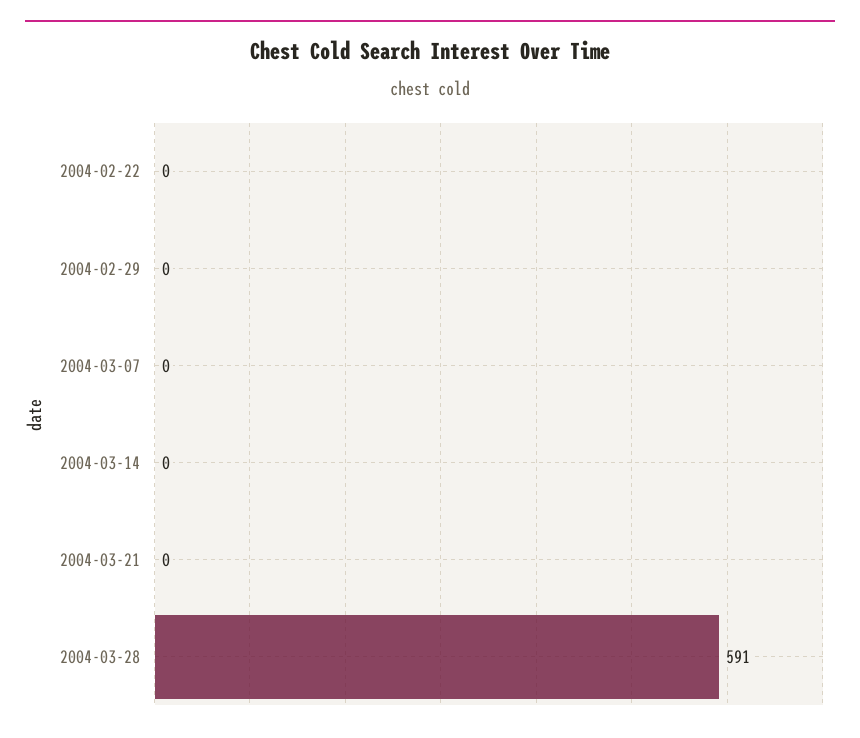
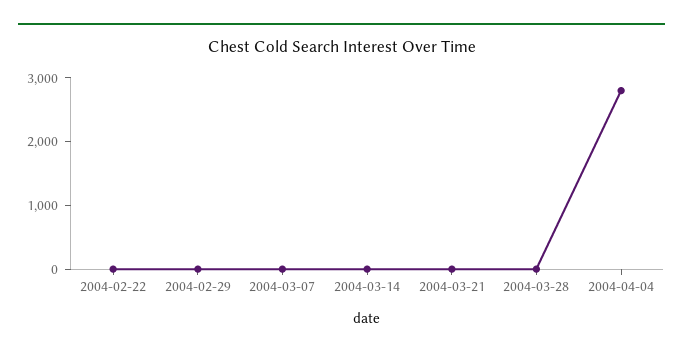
2004-03-28: 591 -> 0
2004-04-04: none -> 2800

